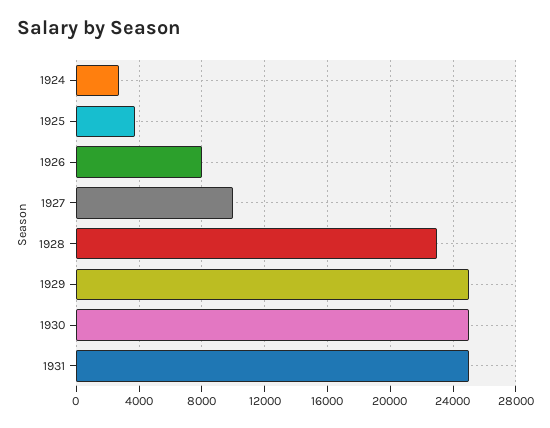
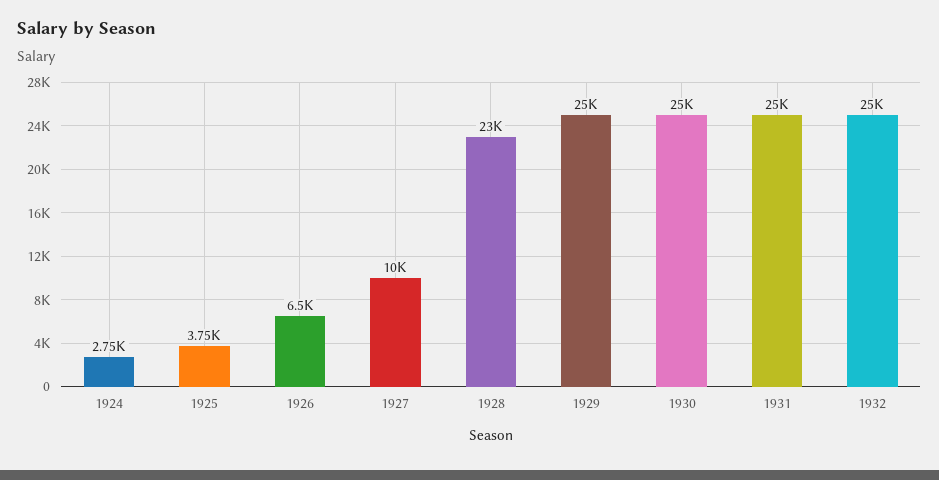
1926: 8000 -> 6500
1932: none -> 25000

